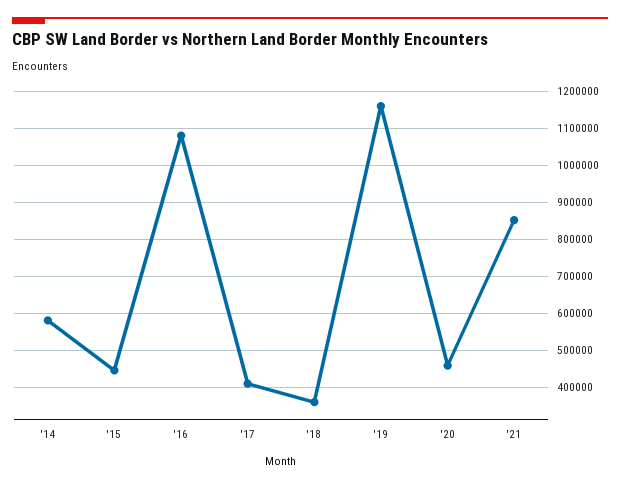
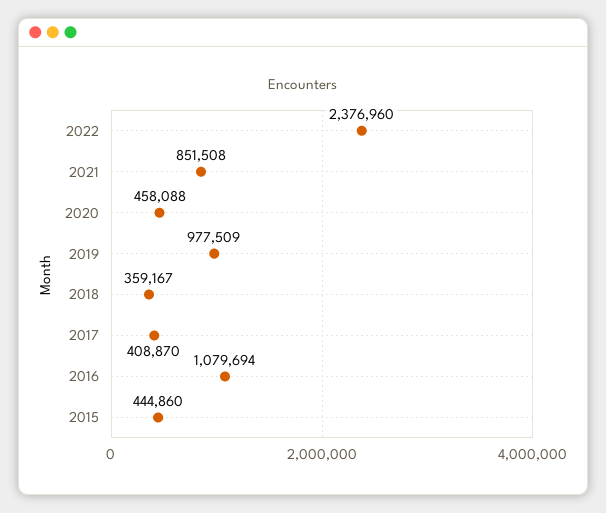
'14: 580000 -> none
'19: 1160000 -> 977509
2022: none -> 2376960

